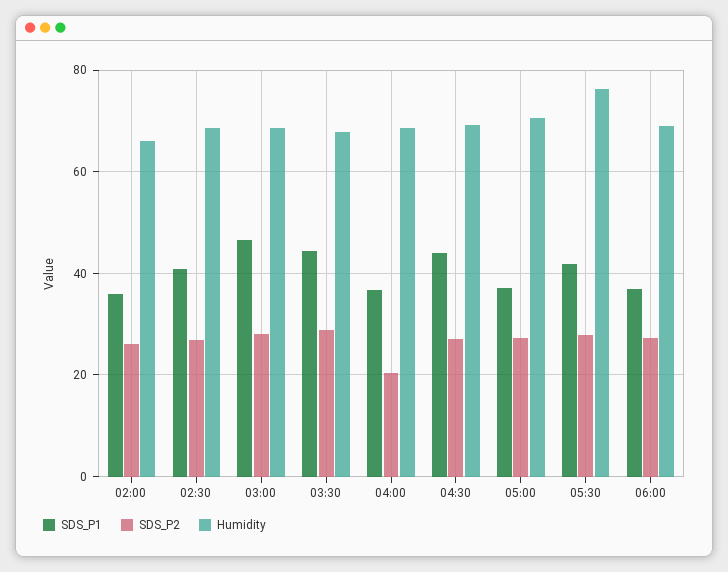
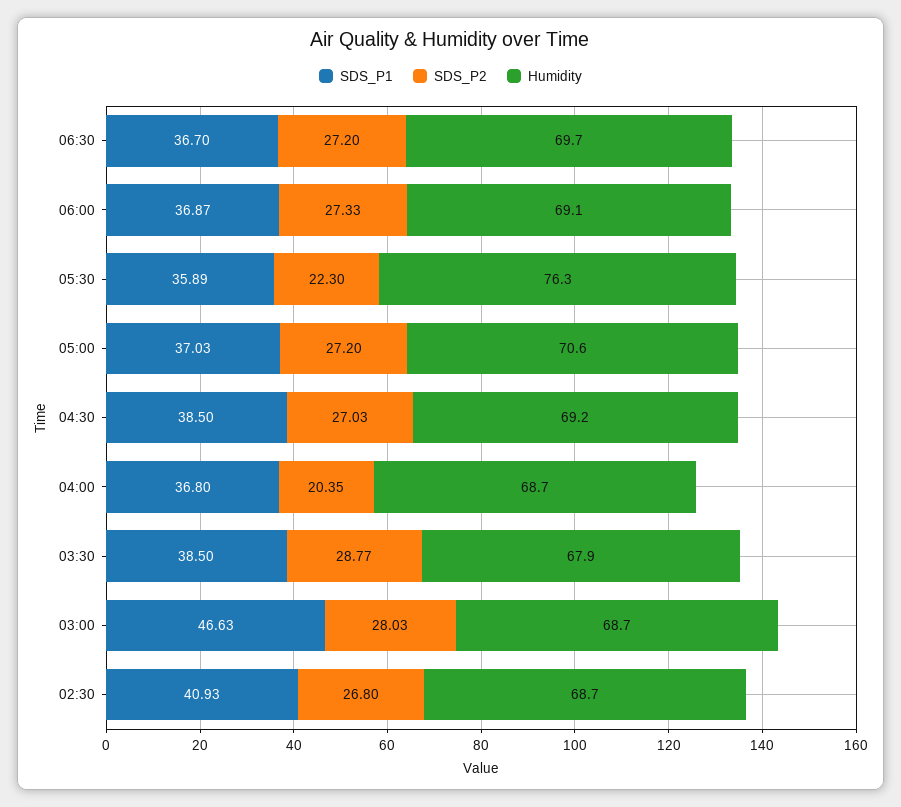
SDS_P1, 02:00: 36 -> none
SDS_P2, 02:00: 26 -> none
Humidity, 02:00: 66 -> none
SDS_P1, 03:30: 44 -> 38.5
SDS_P1, 04:30: 44 -> 38.5
SDS_P1, 05:30: 42 -> 35.89
SDS_P2, 05:30: 28 -> 22.3
SDS_P1, 06:30: none -> 36.7
SDS_P2, 06:30: none -> 27.2
Humidity, 06:30: none -> 69.7

